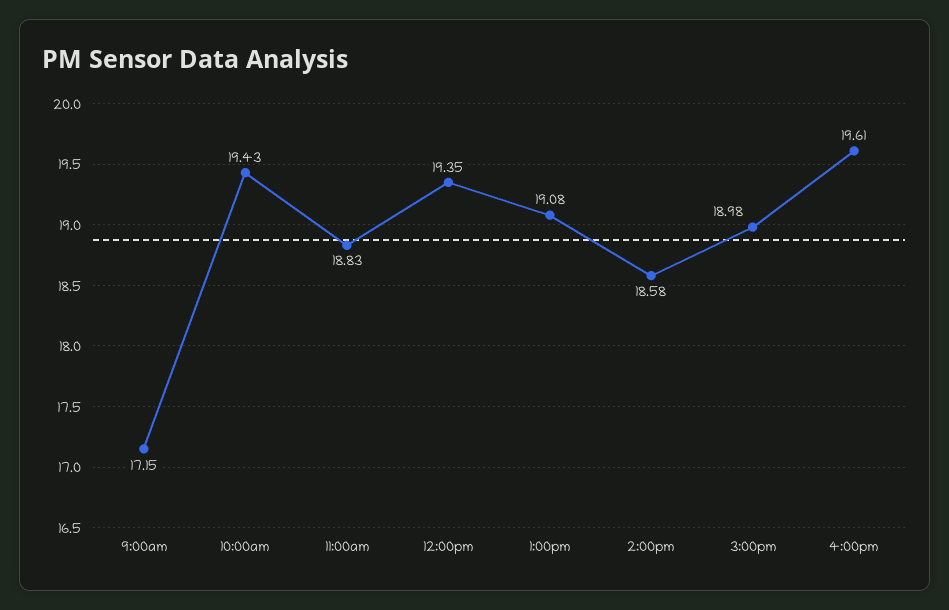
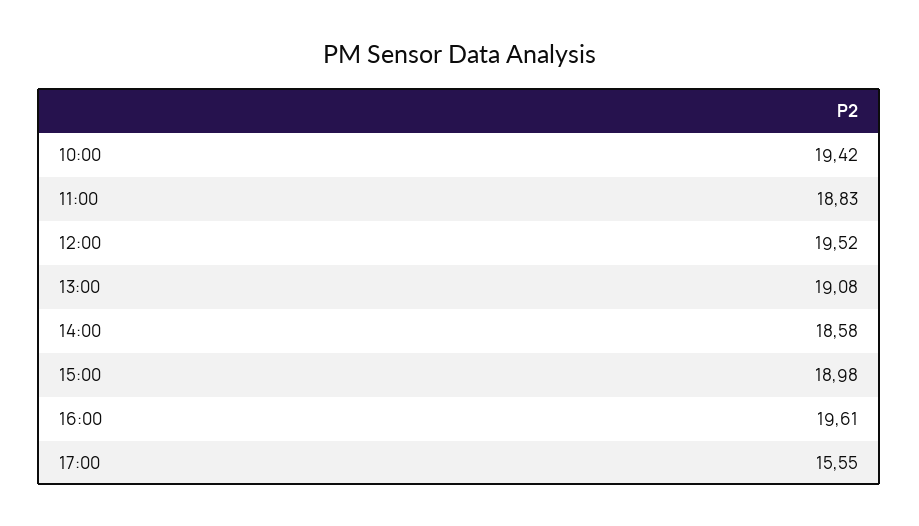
9:00am: 17.15 -> none
10:00am: 19.43 -> 19.42
12:00pm: 19.35 -> 19.52
17:00: none -> 15.55

